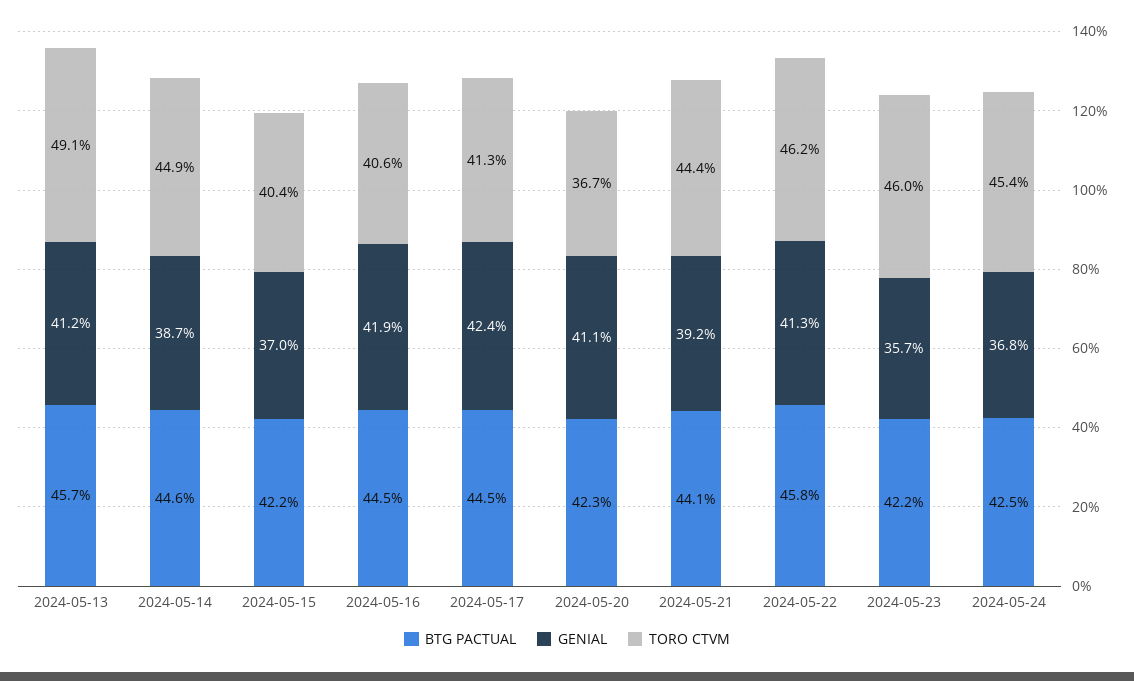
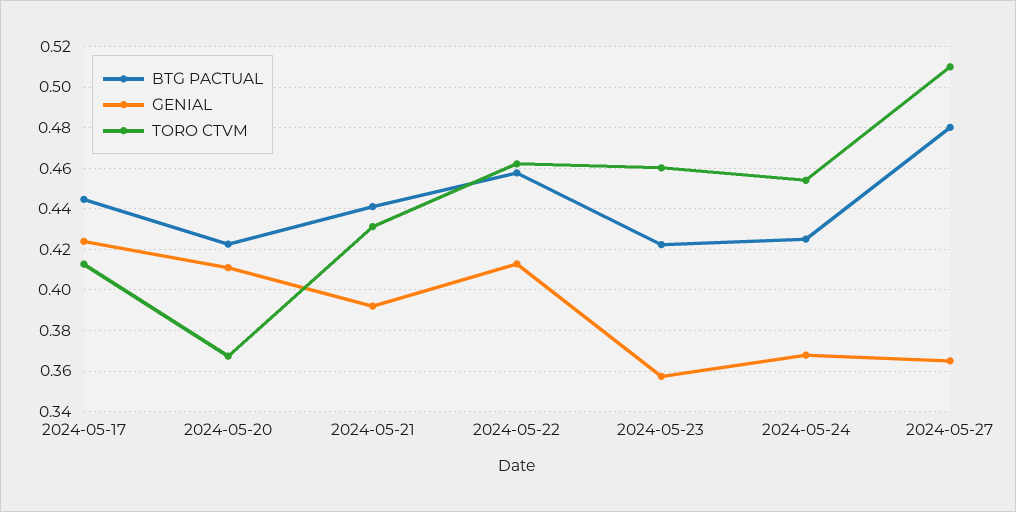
BTG PACTUAL, 2024-05-13: 0.457 -> none
GENIAL, 2024-05-13: 0.412 -> none
TORO CTVM, 2024-05-13: 0.491 -> none
BTG PACTUAL, 2024-05-14: 0.446 -> none
GENIAL, 2024-05-14: 0.387 -> none
TORO CTVM, 2024-05-14: 0.449 -> none
BTG PACTUAL, 2024-05-15: 0.422 -> none
GENIAL, 2024-05-15: 0.37 -> none
TORO CTVM, 2024-05-15: 0.404 -> none
BTG PACTUAL, 2024-05-16: 0.445 -> none
GENIAL, 2024-05-16: 0.419 -> none
TORO CTVM, 2024-05-16: 0.406 -> none
TORO CTVM, 2024-05-21: 0.444 -> 0.43
BTG PACTUAL, 2024-05-27: none -> 0.48
GENIAL, 2024-05-27: none -> 0.365
TORO CTVM, 2024-05-27: none -> 0.51

